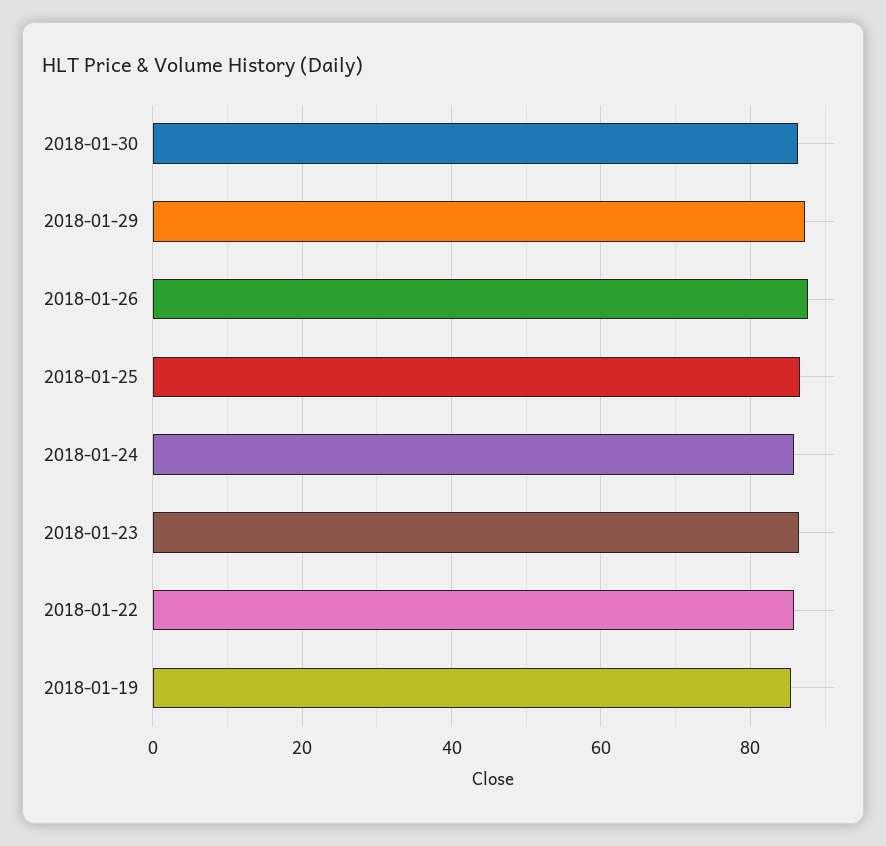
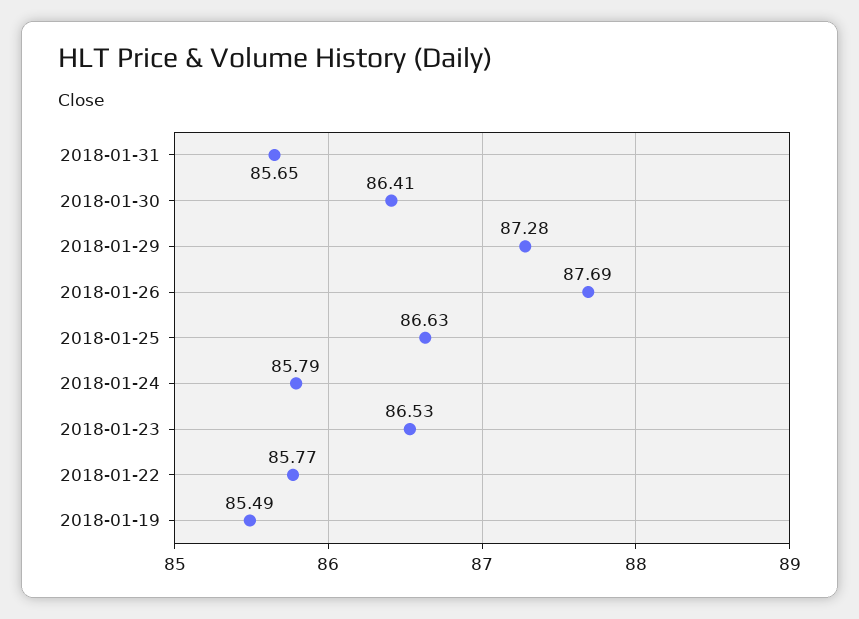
2018-01-31: none -> 85.65

